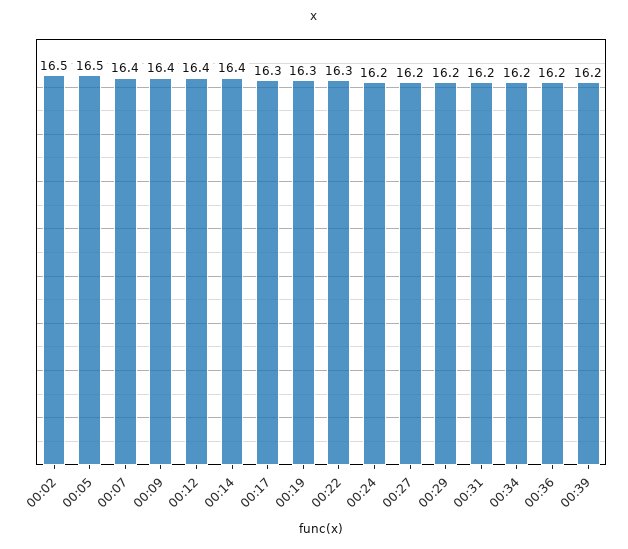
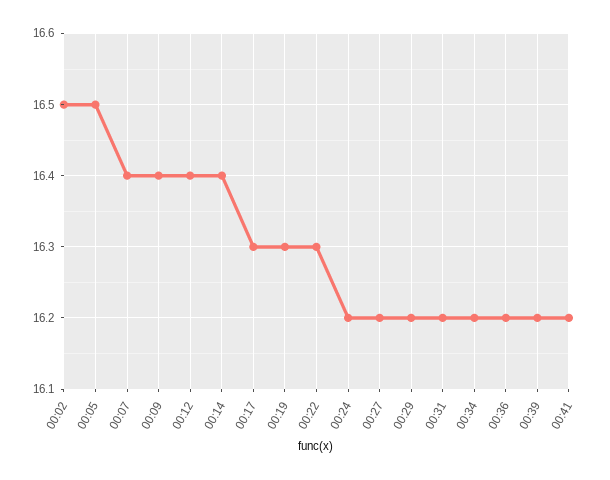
00:41: none -> 16.2

